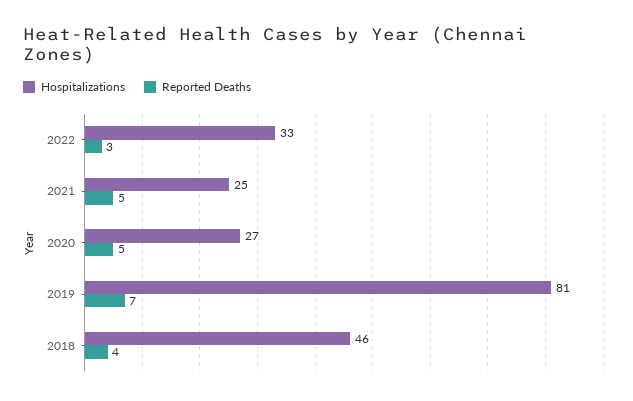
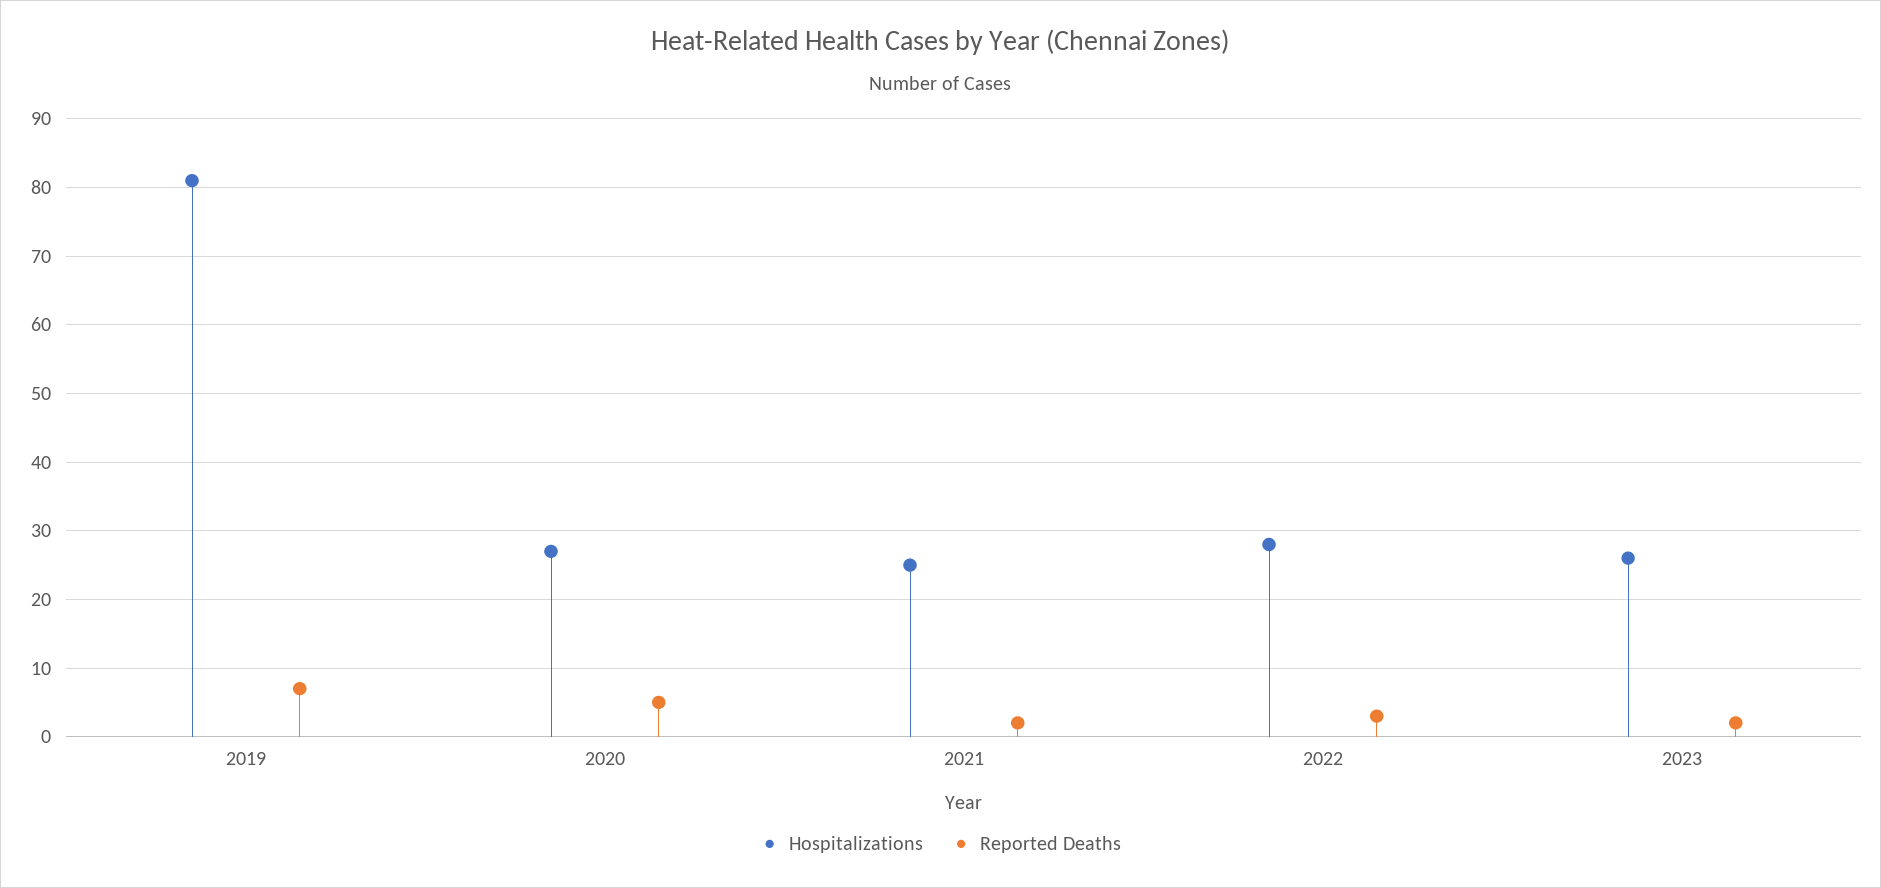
Hospitalizations, 2022: 33 -> 28
Reported Deaths, 2021: 5 -> 2
Hospitalizations, 2018: 46 -> none
Reported Deaths, 2018: 4 -> none
Hospitalizations, 2023: none -> 26
Reported Deaths, 2023: none -> 2

